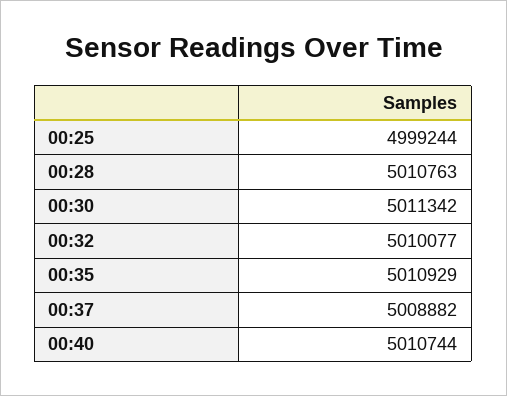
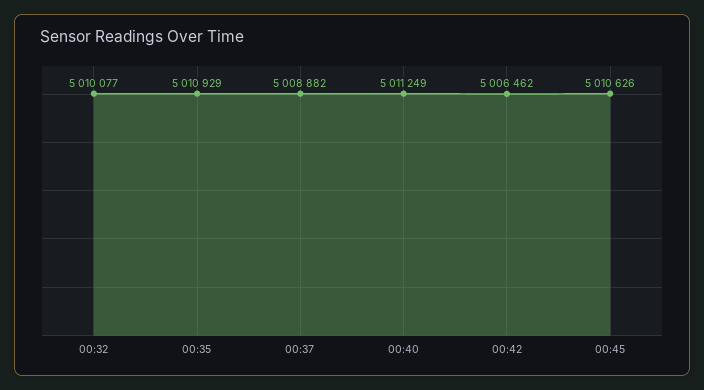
00:25: 4999244 -> none
00:28: 5010763 -> none
00:30: 5011342 -> none
00:40: 5010744 -> 5011249
00:42: none -> 5006462
00:45: none -> 5010626

